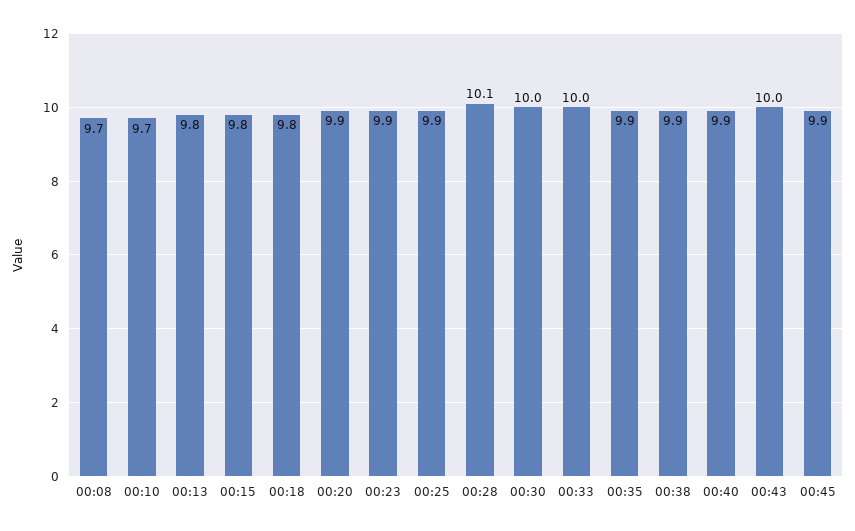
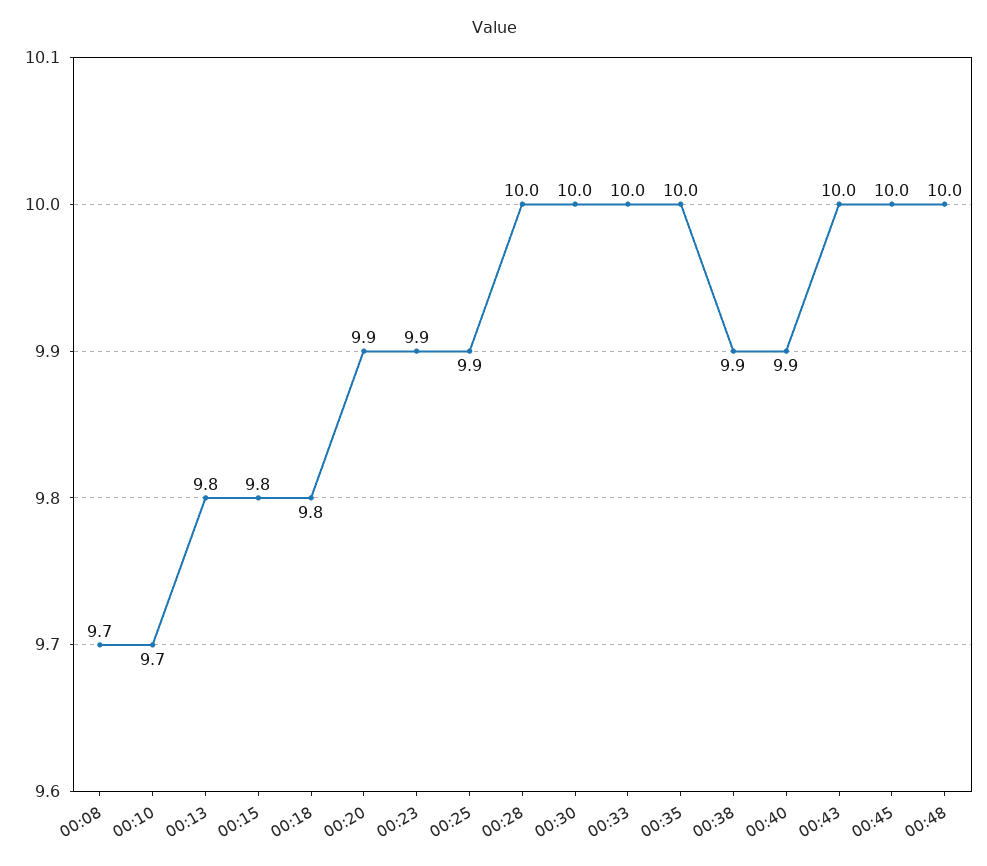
00:28: 10.1 -> 10
00:35: 9.9 -> 10
00:45: 9.9 -> 10
00:48: none -> 10

